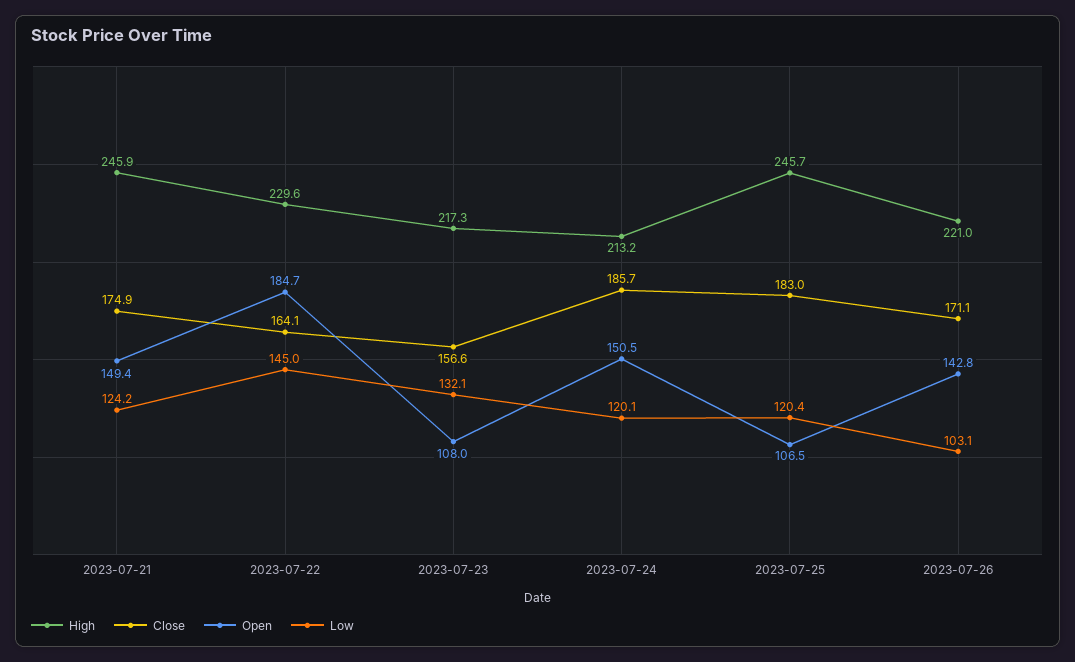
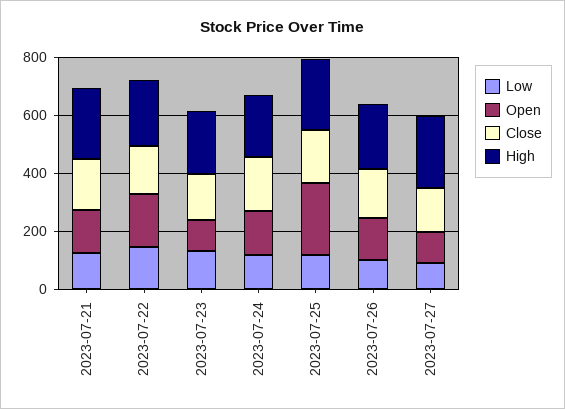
Open, 2023-07-25: 106.5 -> 250
Low, 2023-07-27: none -> 100
Open, 2023-07-27: none -> 100
Close, 2023-07-27: none -> 150
High, 2023-07-27: none -> 250

